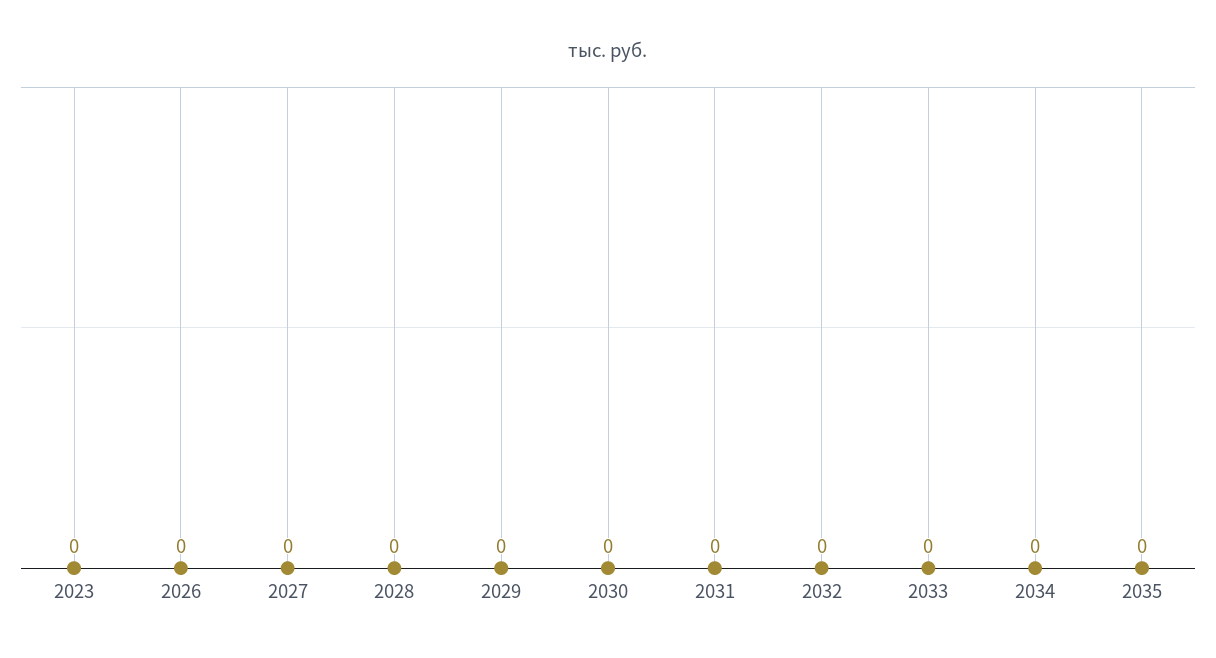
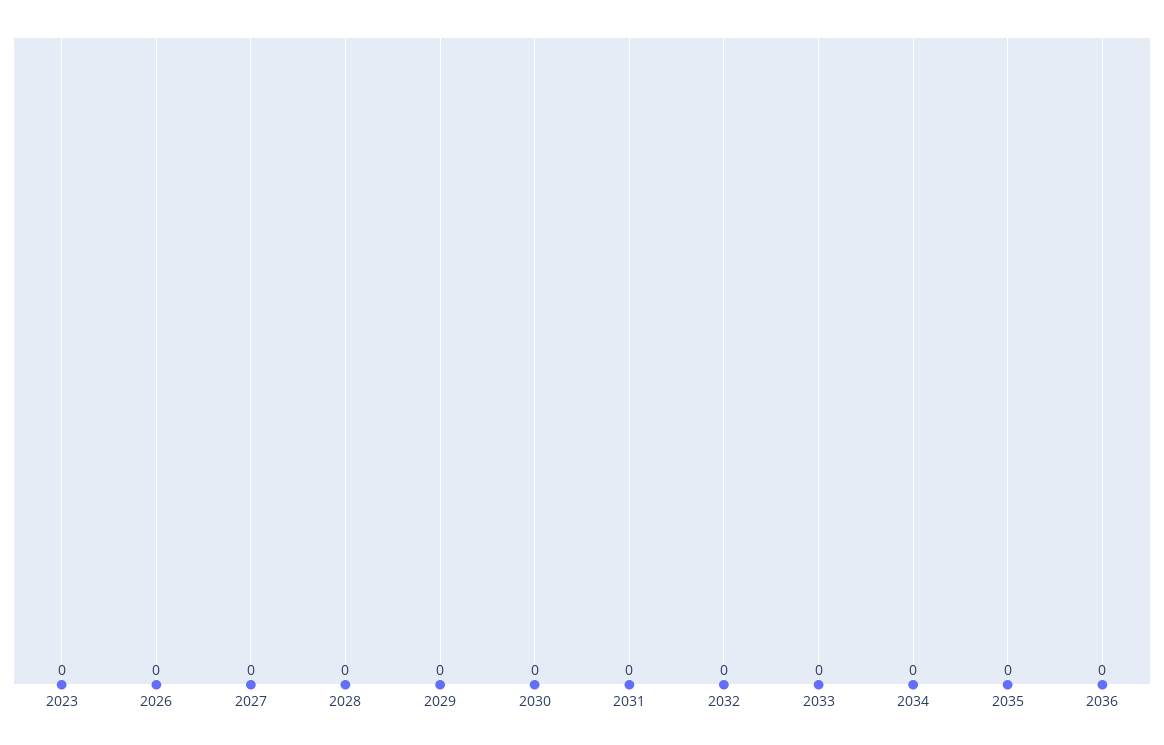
2036: none -> 0

